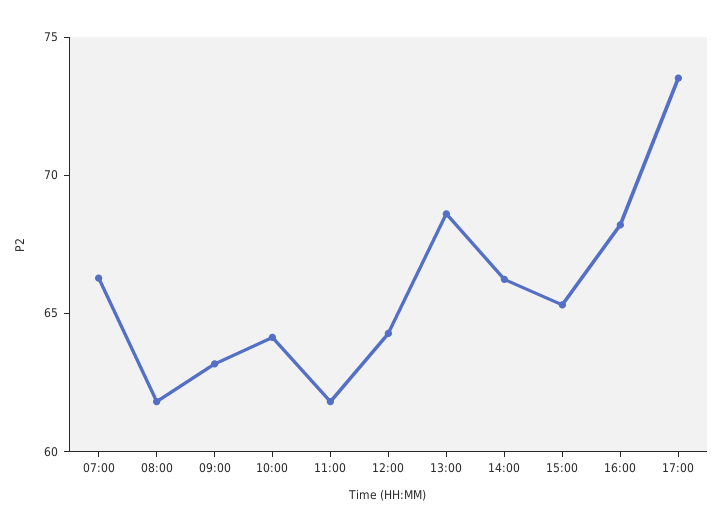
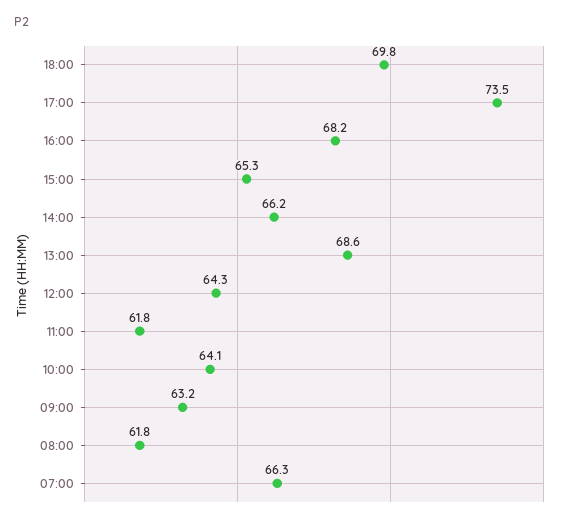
18:00: none -> 69.8

